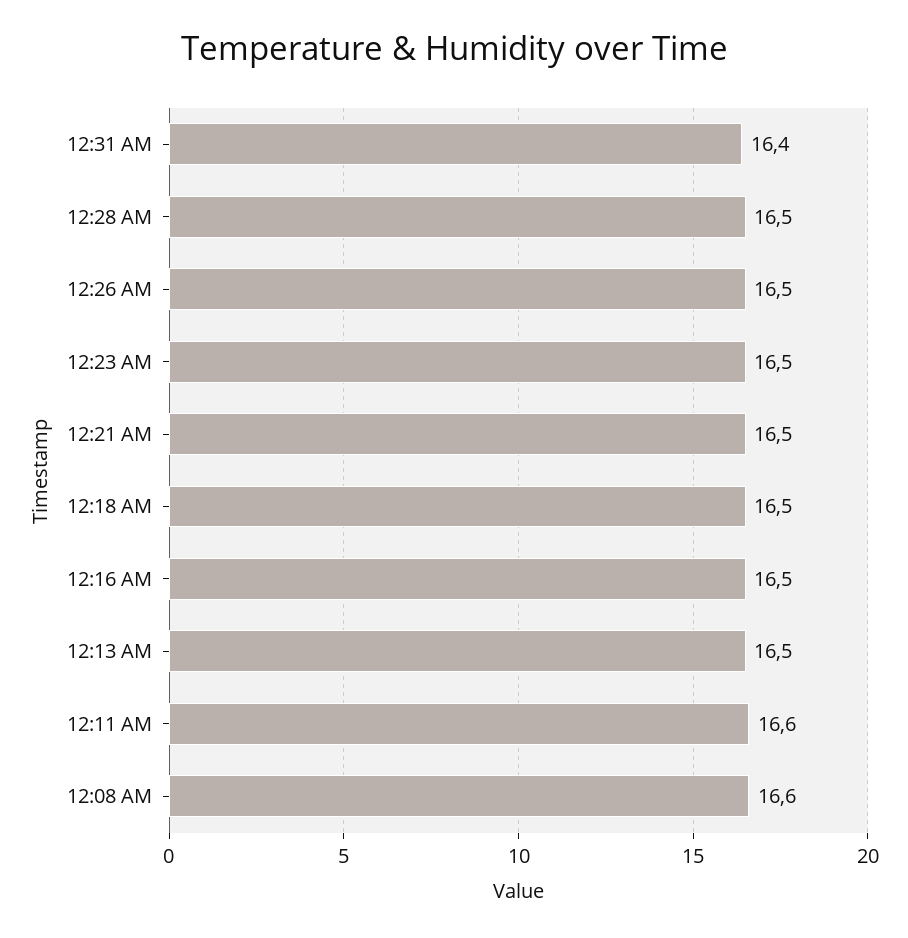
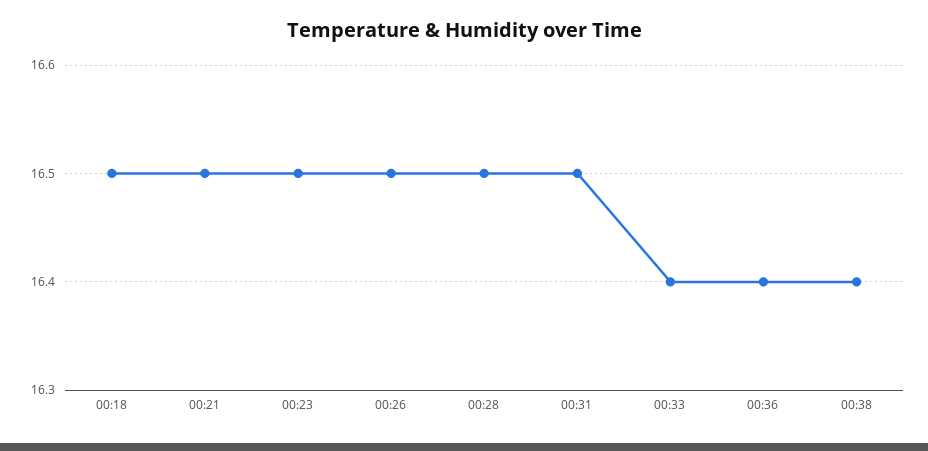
12:31 AM: 16.4 -> 16.5
12:16 AM: 16.5 -> none
12:13 AM: 16.5 -> none
12:11 AM: 16.6 -> none
12:08 AM: 16.6 -> none
00:33: none -> 16.4
00:36: none -> 16.4
00:38: none -> 16.4

